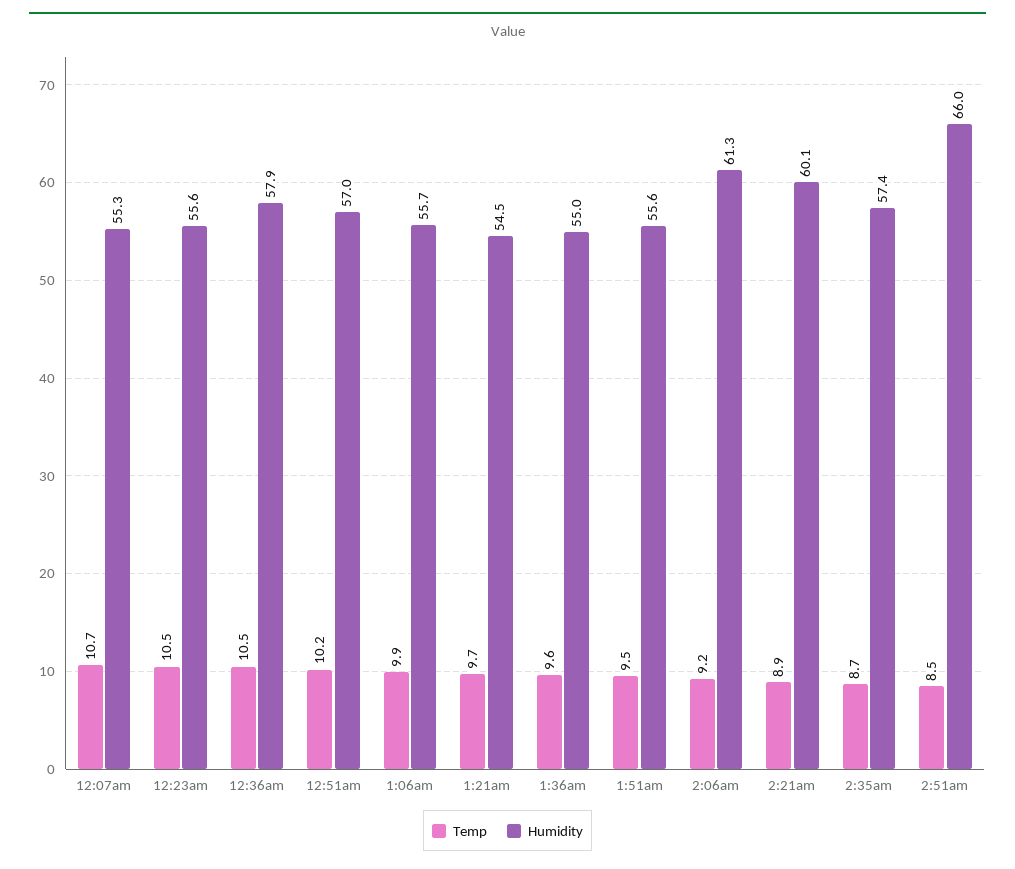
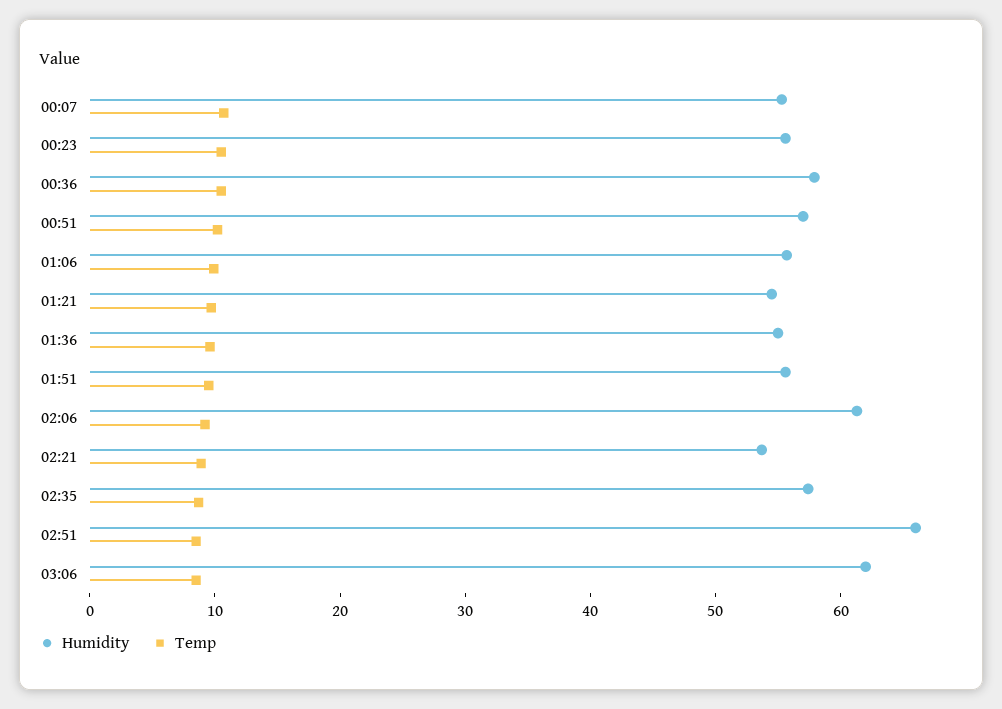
Humidity, 2:21am: 60.1 -> 54
Humidity, 03:06: none -> 62
Temp, 03:06: none -> 8

